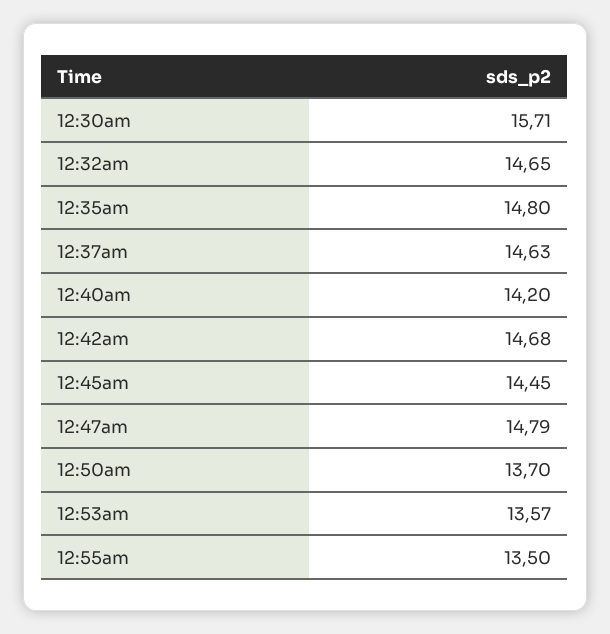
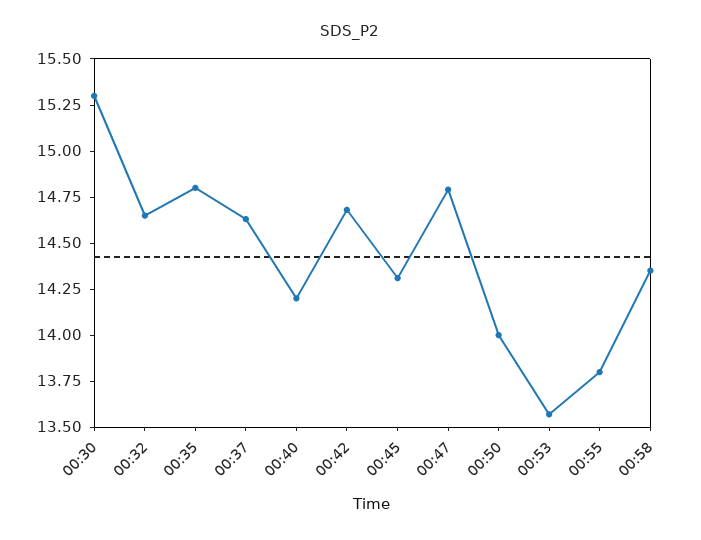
12:30am: 15.71 -> 15.3
12:45am: 14.45 -> 14.3
12:50am: 13.7 -> 14
12:55am: 13.5 -> 13.8
00:58: none -> 14.35

